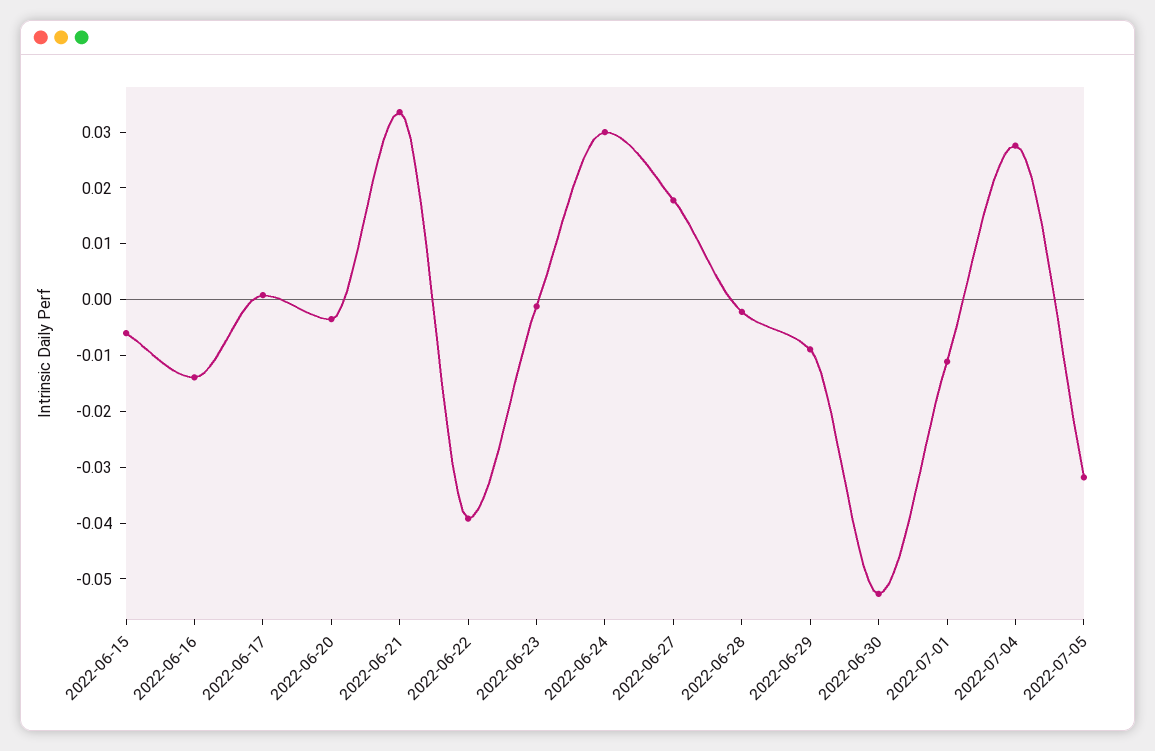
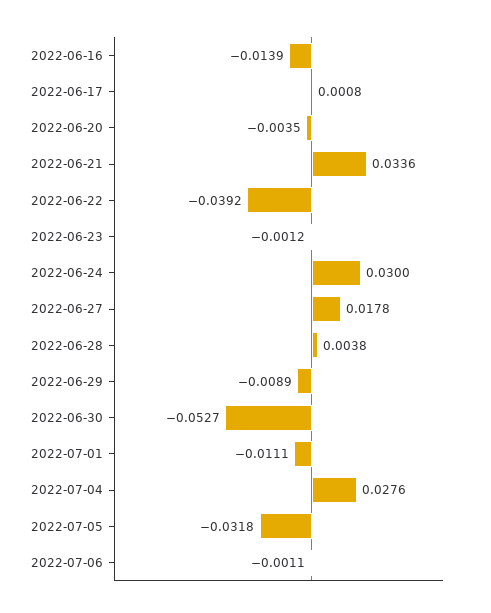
2022-06-15: -0.006 -> none
2022-06-28: -0.002 -> 0.0038
2022-07-06: none -> -0.0011

